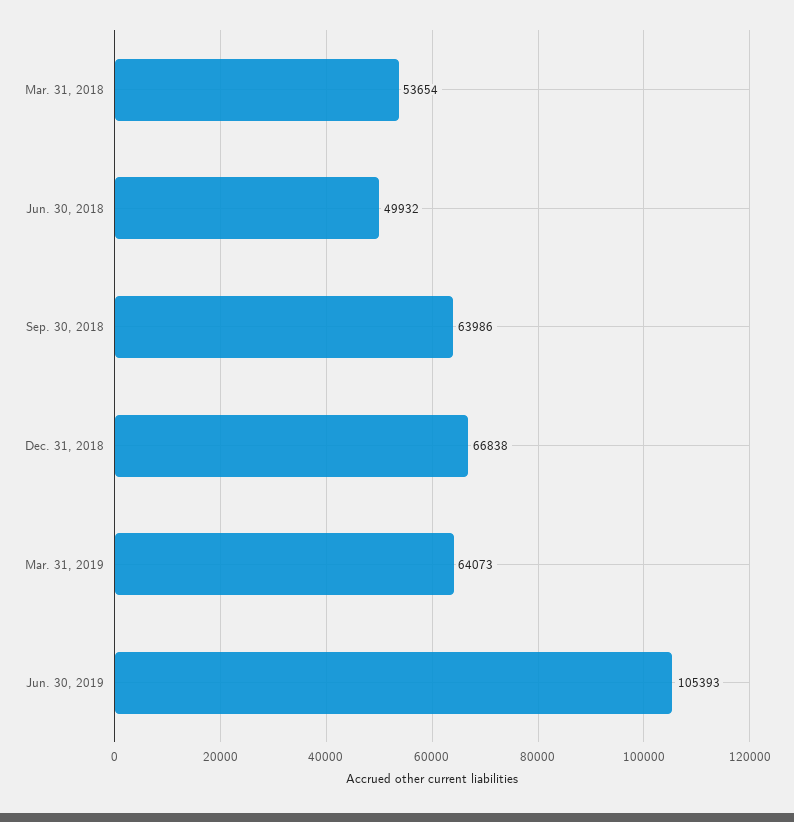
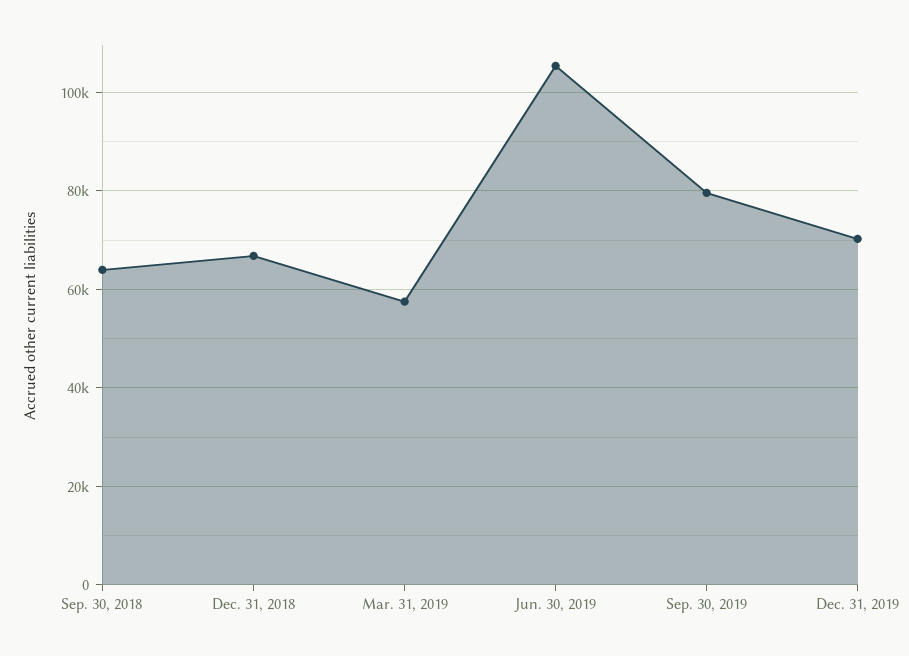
Mar. 31, 2018: 53654 -> none
Jun. 30, 2018: 49932 -> none
Mar. 31, 2019: 64073 -> 58000
Sep. 30, 2019: none -> 80000
Dec. 31, 2019: none -> 70000

